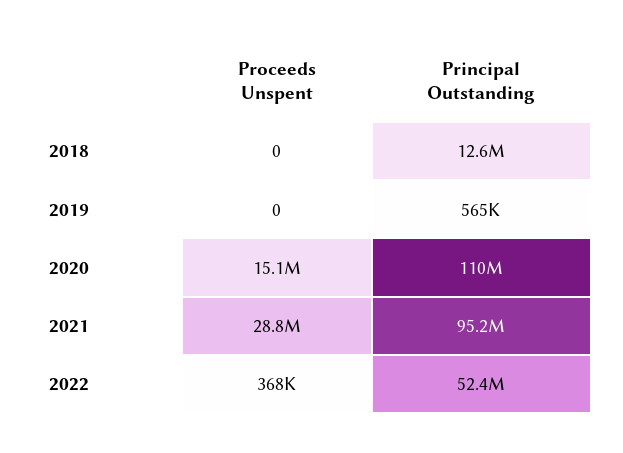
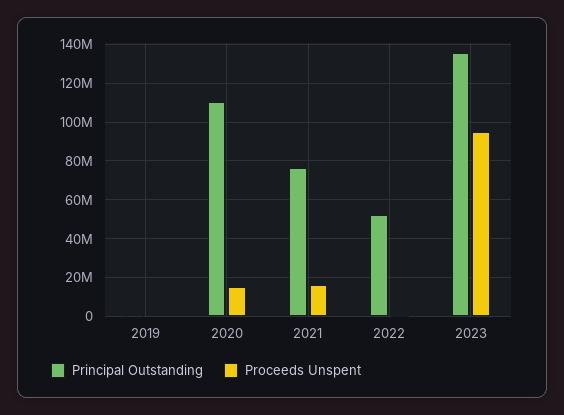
Proceeds Unspent, 2018: 0 -> none
Principal Outstanding, 2018: 12600000 -> none
Proceeds Unspent, 2021: 28800000 -> 15000000
Principal Outstanding, 2021: 95200000 -> 75000000
Principal Outstanding, 2023: none -> 135000000
Proceeds Unspent, 2023: none -> 95000000

